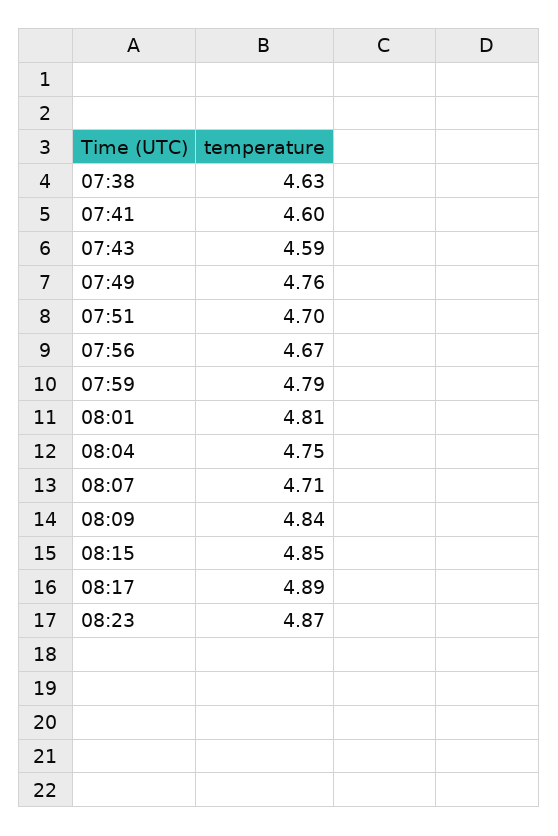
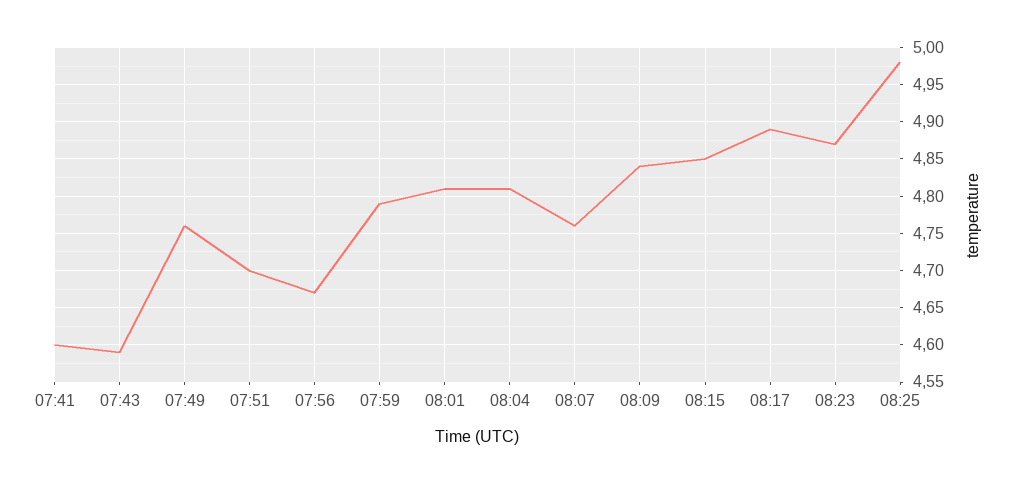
07:38: 4.63 -> none
08:04: 4.75 -> 4.81
08:07: 4.71 -> 4.76
08:25: none -> 4.98

